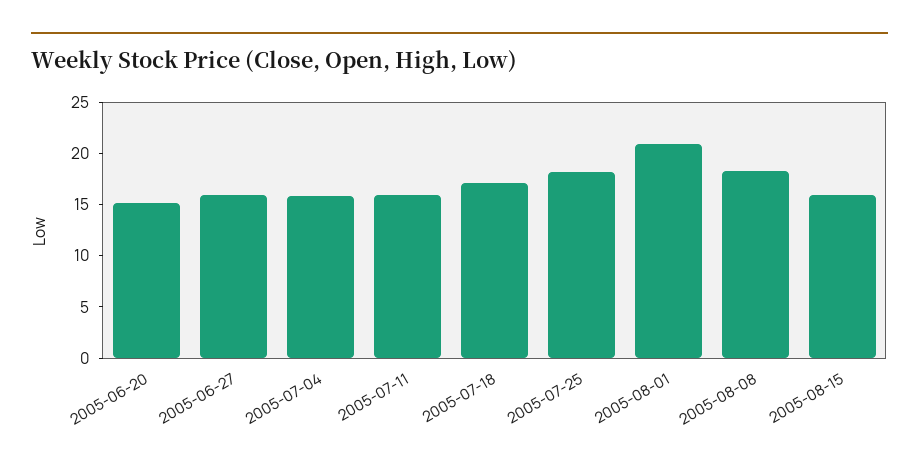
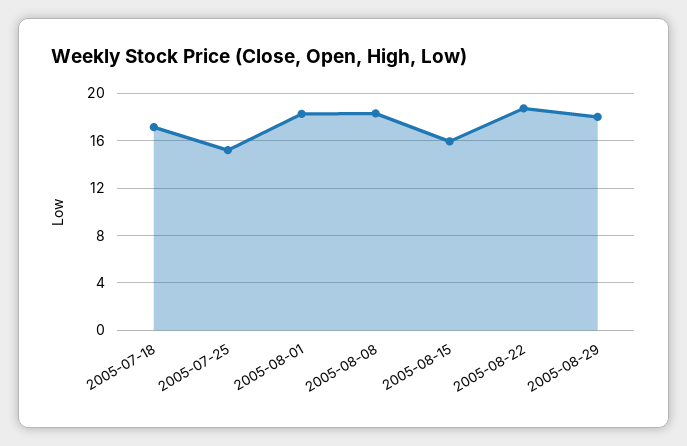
2005-06-20: 15 -> none
2005-06-27: 16 -> none
2005-07-04: 16 -> none
2005-07-11: 16 -> none
2005-07-25: 18 -> 15
2005-08-01: 21 -> 18
2005-08-22: none -> 19
2005-08-29: none -> 18

